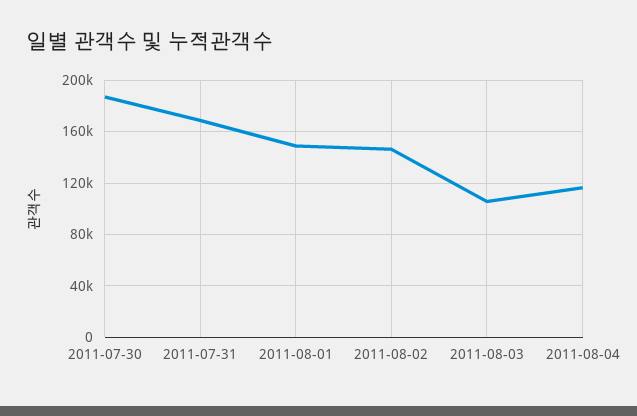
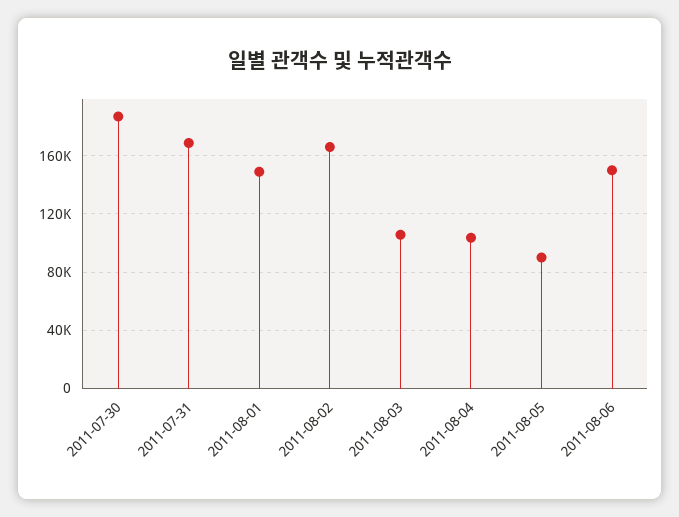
2011-08-02: 145000 -> 165000
2011-08-04: 115000 -> 105000
2011-08-05: none -> 90000
2011-08-06: none -> 150000

